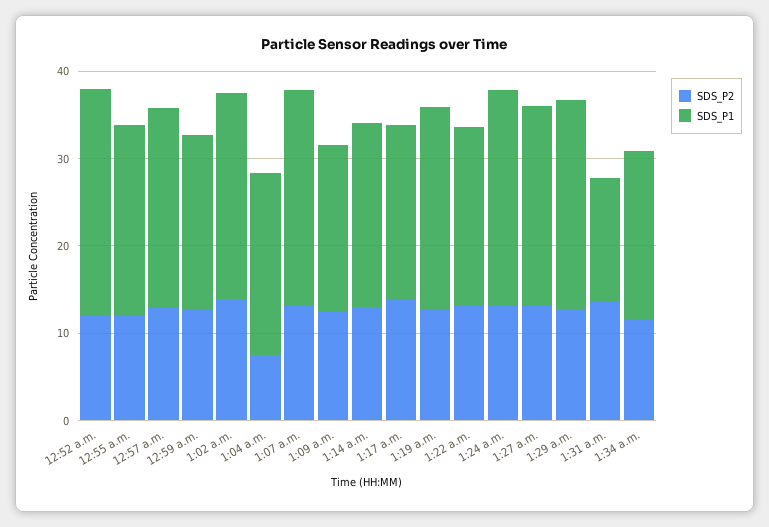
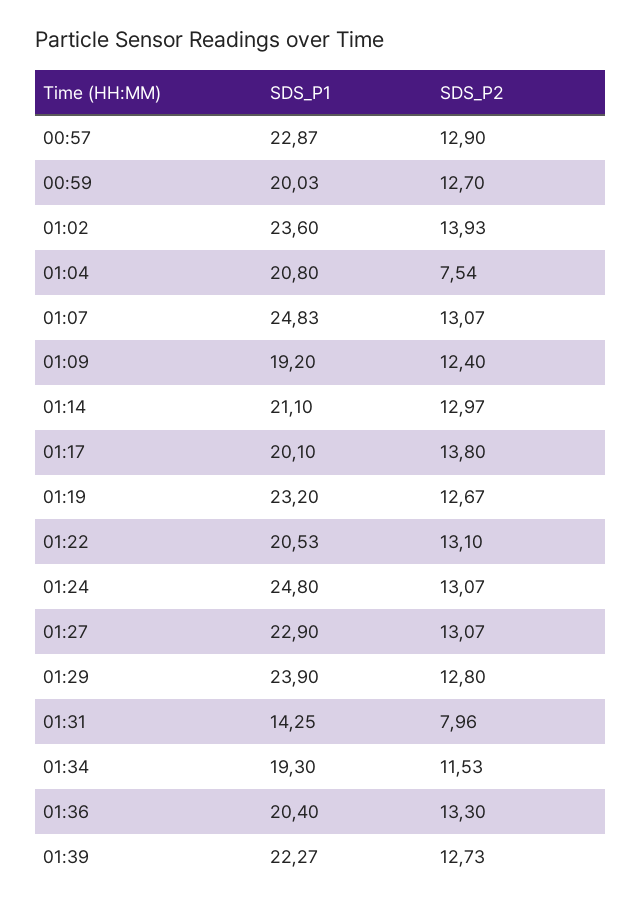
SDS_P2, 12:52 a.m.: 12 -> none
SDS_P1, 12:52 a.m.: 26 -> none
SDS_P2, 12:55 a.m.: 12 -> none
SDS_P1, 12:55 a.m.: 22 -> none
SDS_P2, 1:31 a.m.: 14 -> 7.96
SDS_P1, 01:36: none -> 20.4
SDS_P2, 01:36: none -> 13.3
SDS_P1, 01:39: none -> 22.27
SDS_P2, 01:39: none -> 12.73

